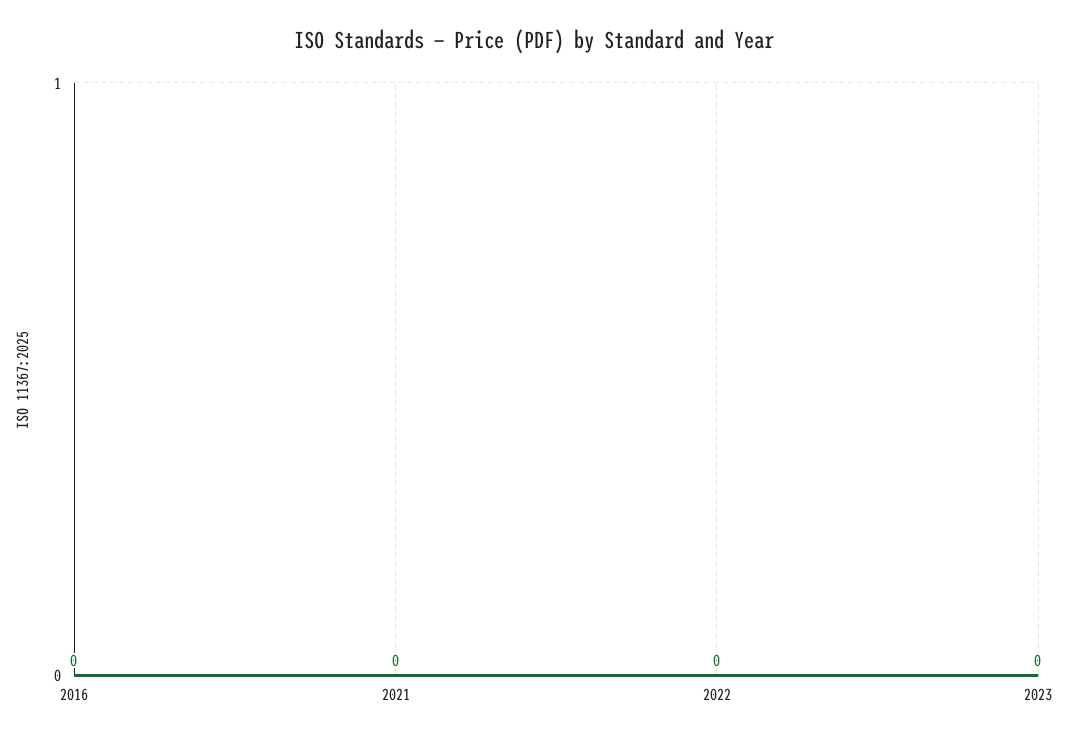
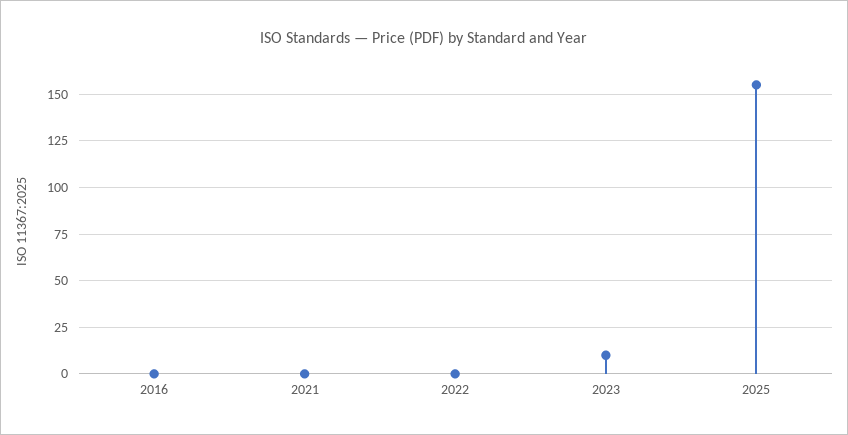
2023: 0 -> 10
2025: none -> 155

